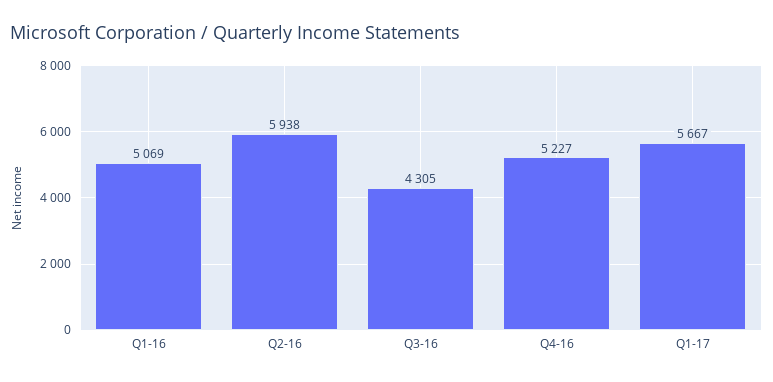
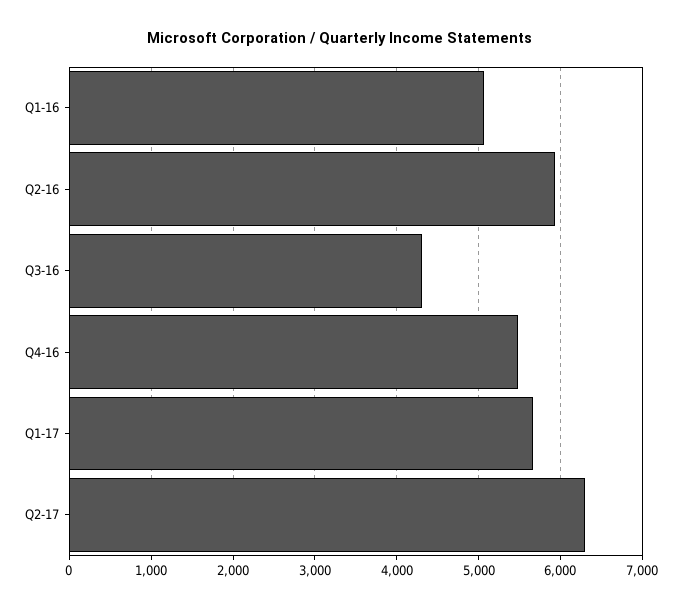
Q4-16: 5227 -> 5500
Q2-17: none -> 6300

